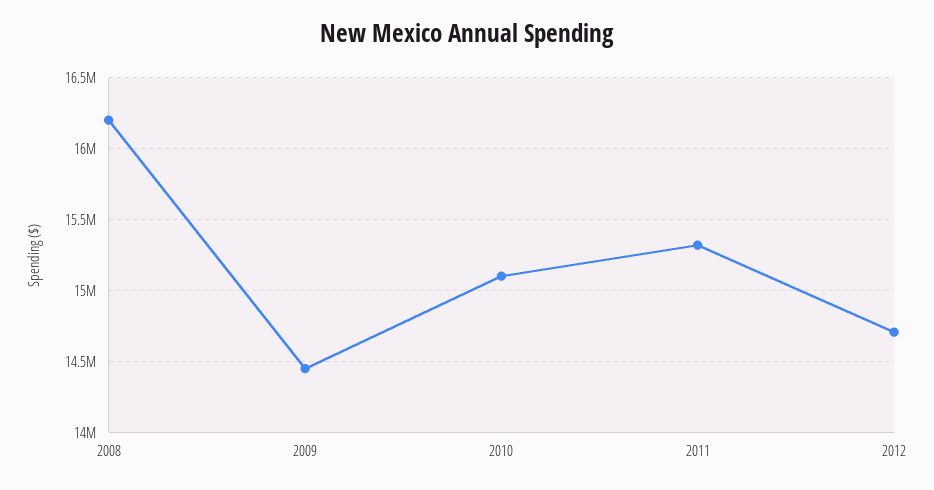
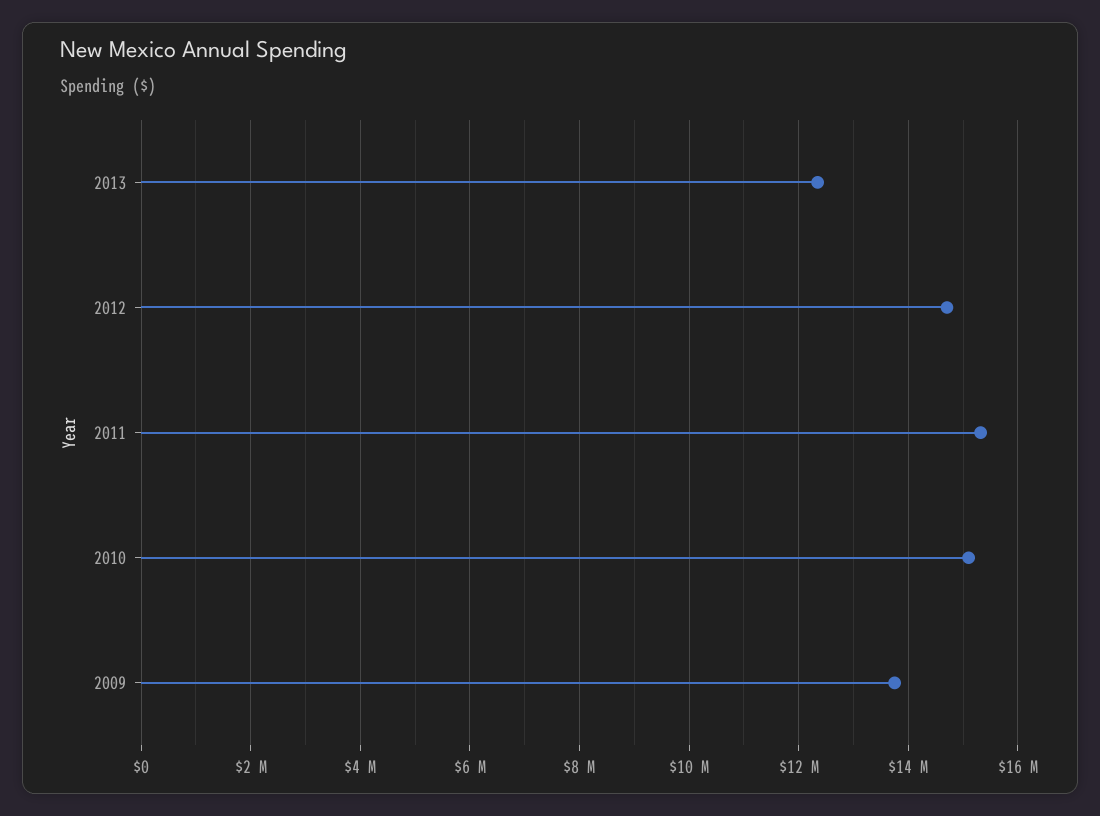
2008: 16200000 -> none
2009: 14450000 -> 13800000
2013: none -> 12400000

